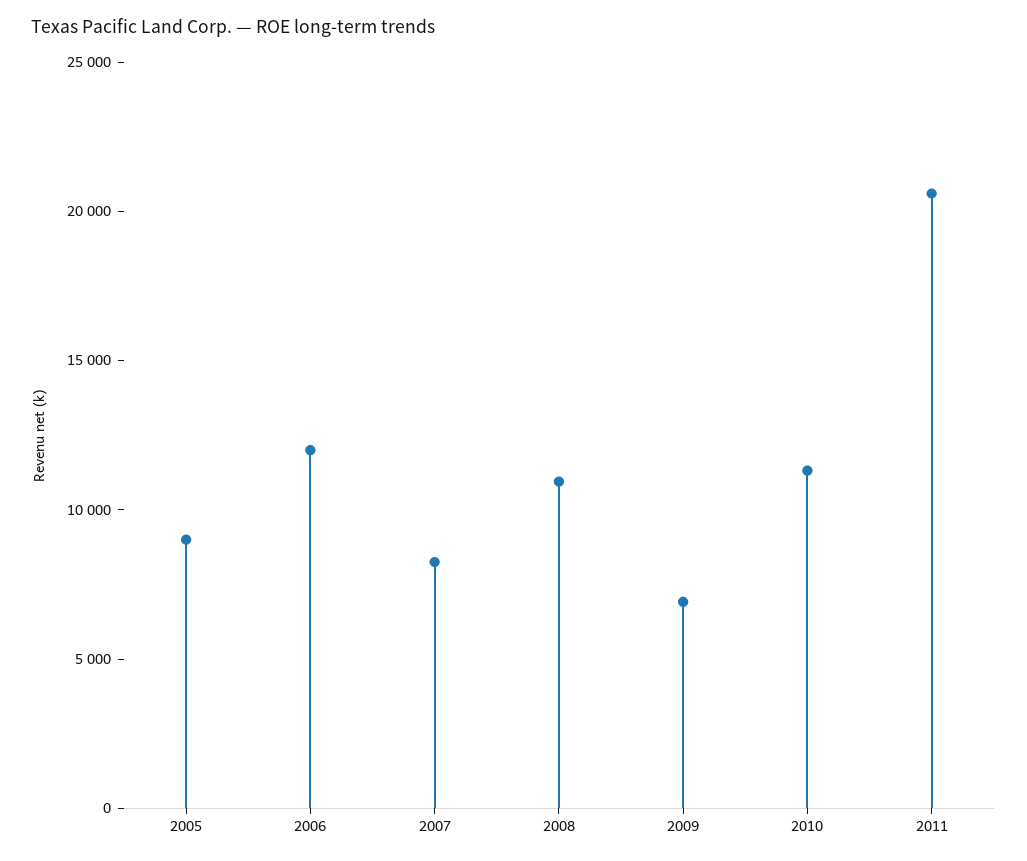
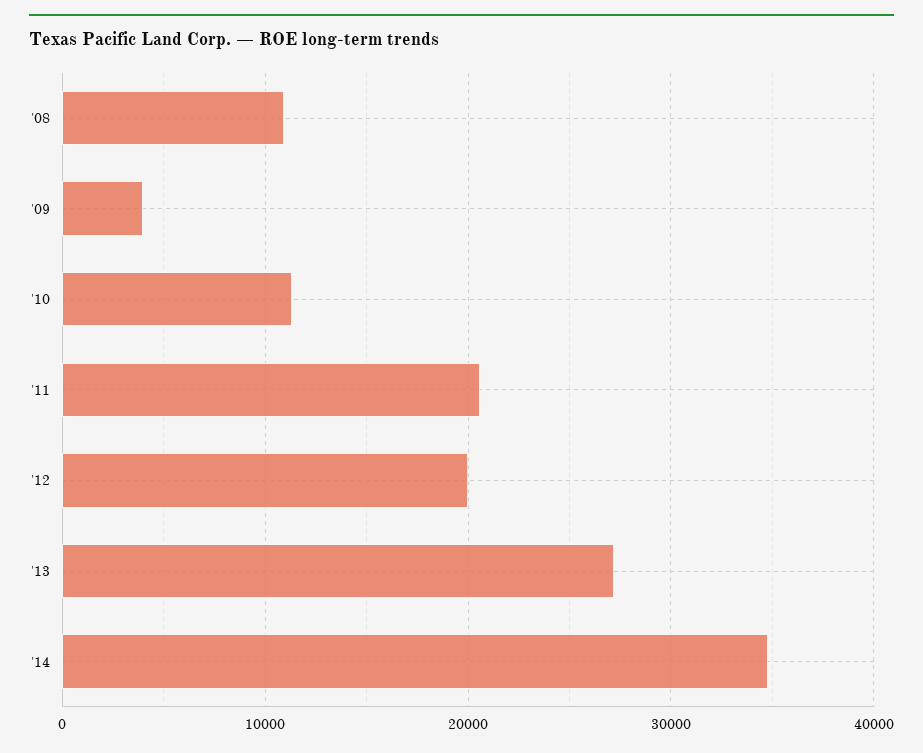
2005: 9000 -> none
2006: 12000 -> none
2007: 8000 -> none
2009: 7000 -> 4000
'12: none -> 20000
'13: none -> 27000
'14: none -> 35000

